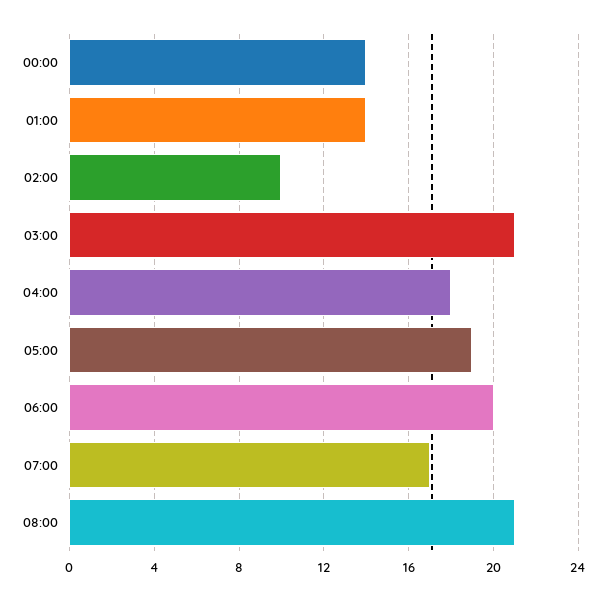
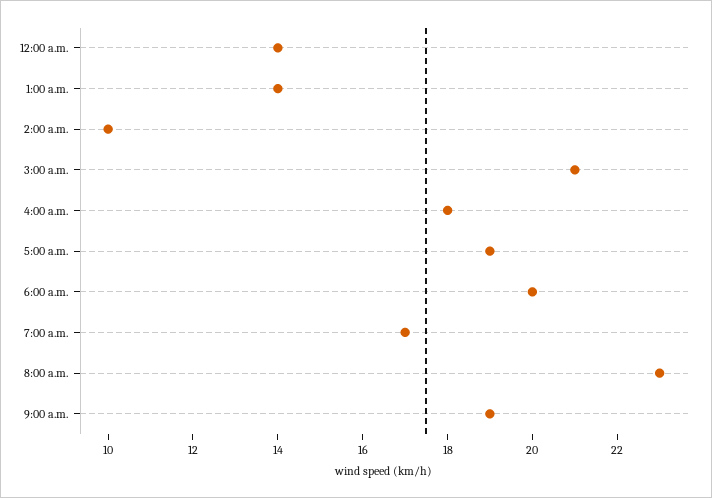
08:00: 21 -> 23
9:00 a.m.: none -> 19

